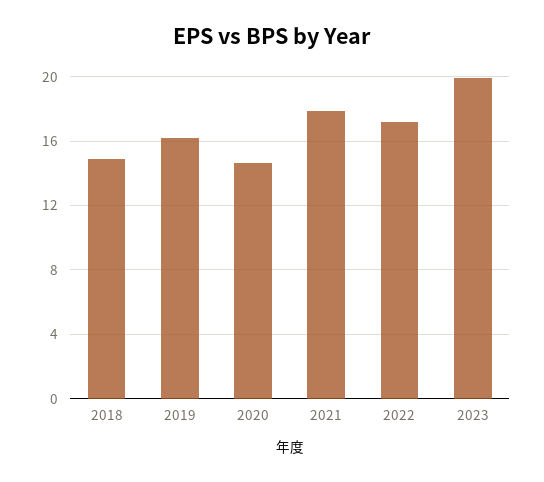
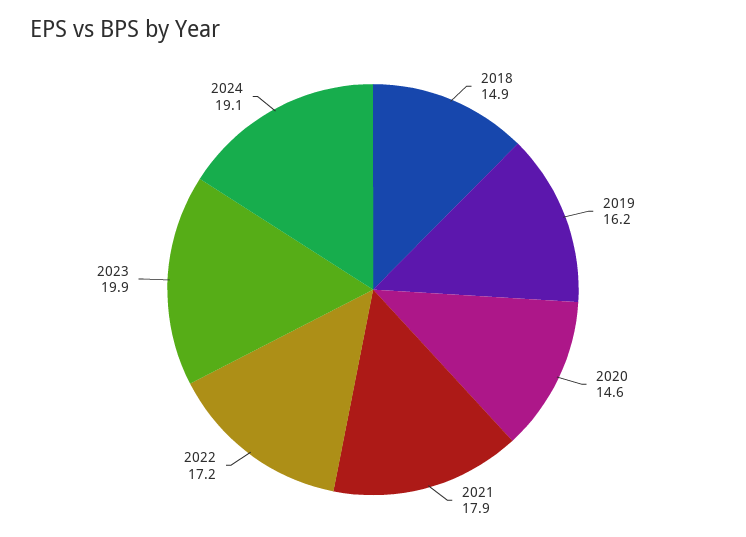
2024: none -> 19.1

